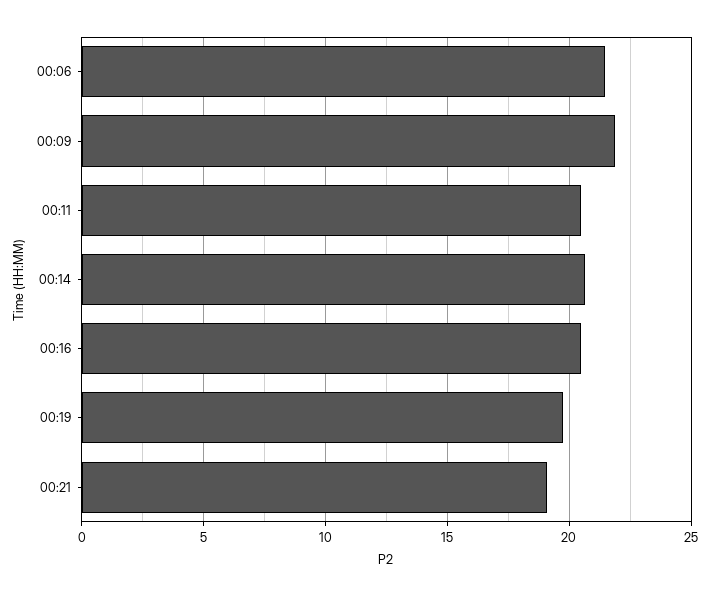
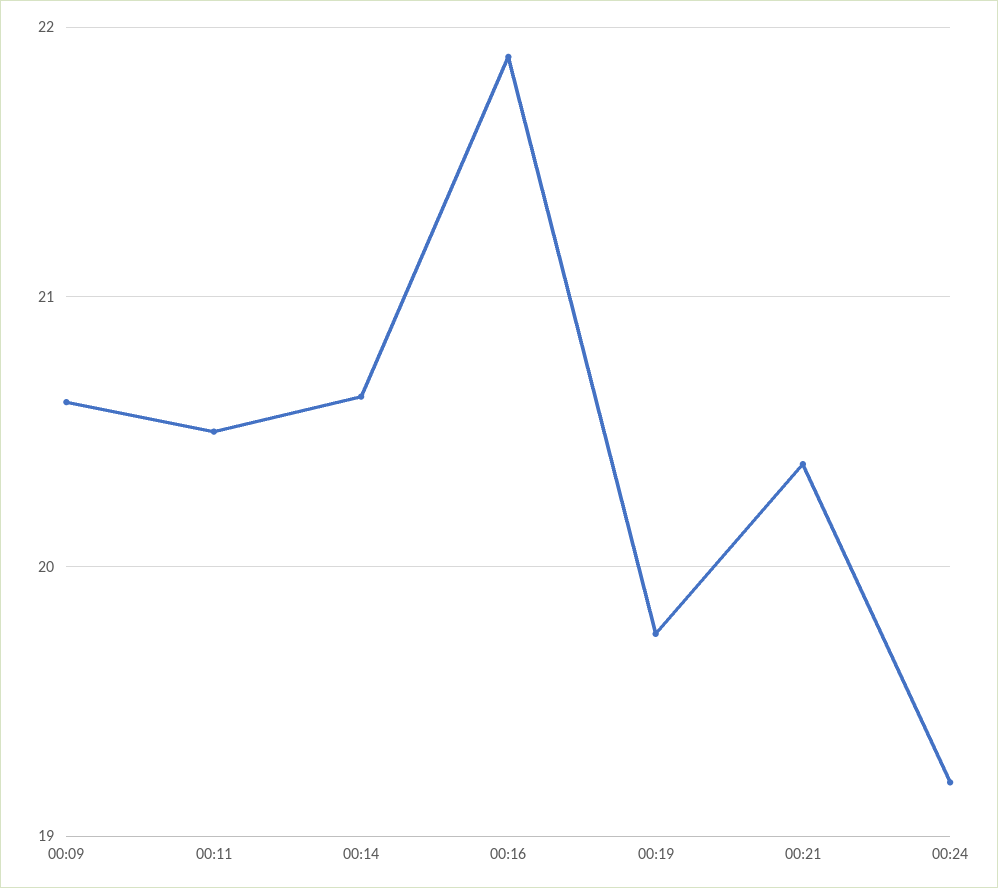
00:06: 21.5 -> none
00:09: 22 -> 20.6
00:16: 20.5 -> 21.9
00:21: 19 -> 20.4
00:24: none -> 19.2

